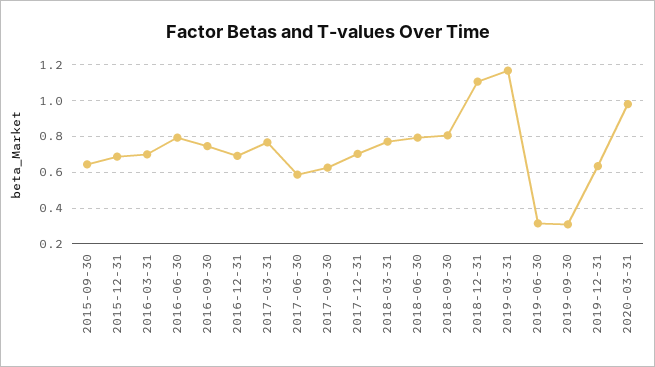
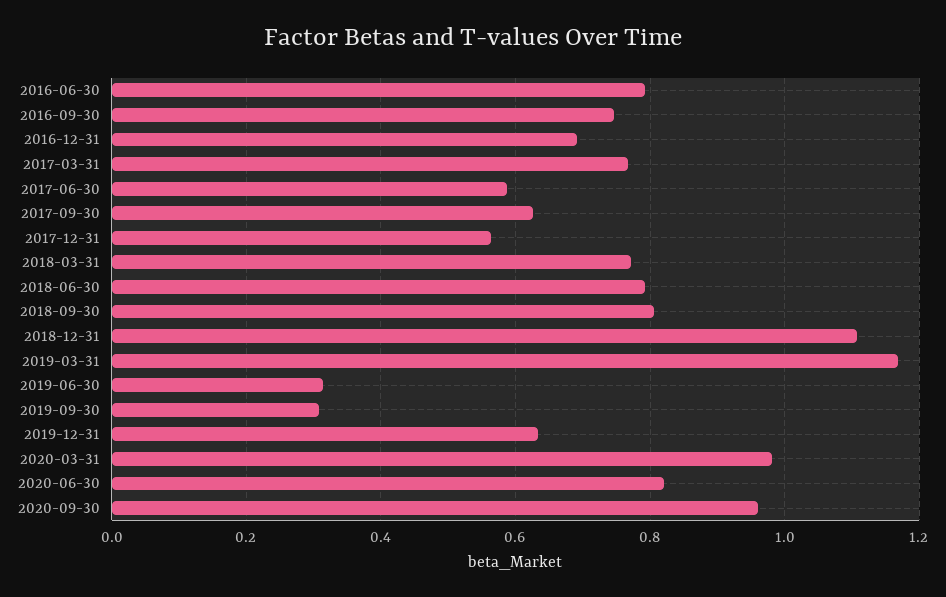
2015-09-30: 0.65 -> none
2015-12-31: 0.7 -> none
2016-03-31: 0.7 -> none
2017-12-31: 0.7 -> 0.56
2020-06-30: none -> 0.82
2020-09-30: none -> 0.96

